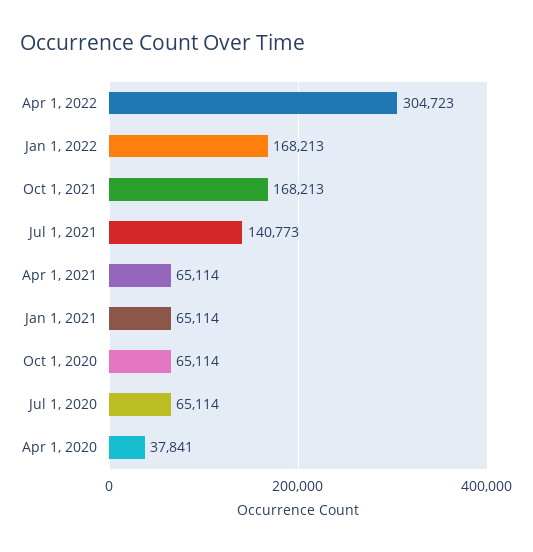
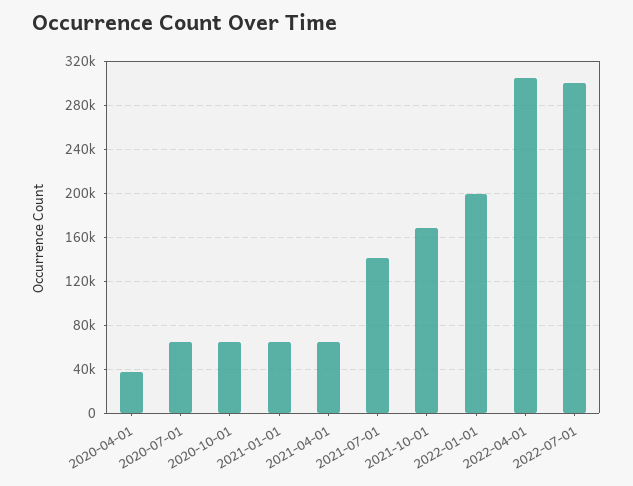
Jan 1, 2022: 168213 -> 200000
2022-07-01: none -> 300000

